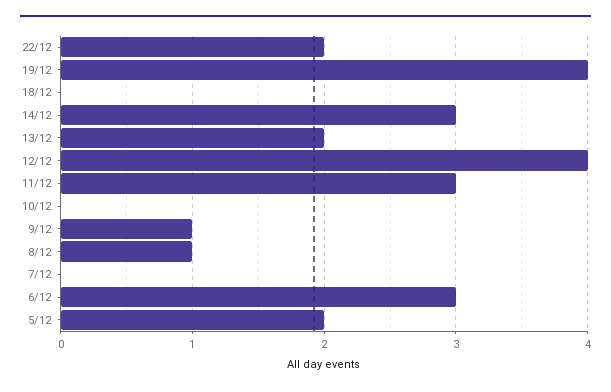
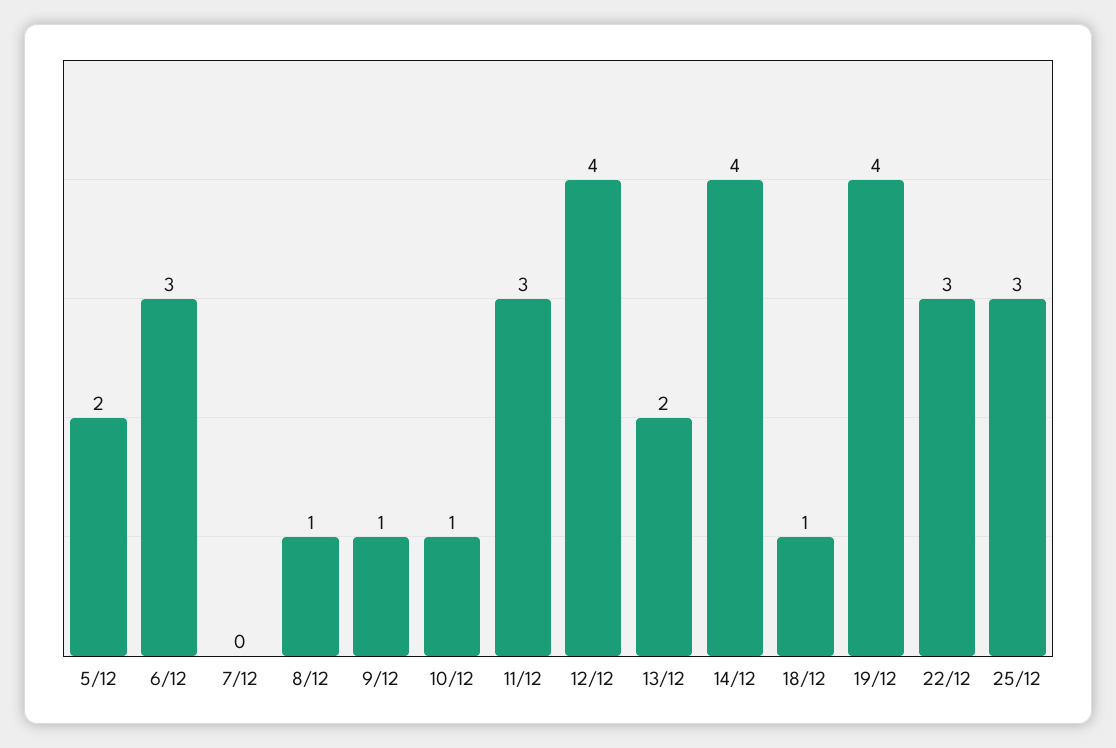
22/12: 2 -> 3
18/12: 0 -> 1
14/12: 3 -> 4
10/12: 0 -> 1
25/12: none -> 3

